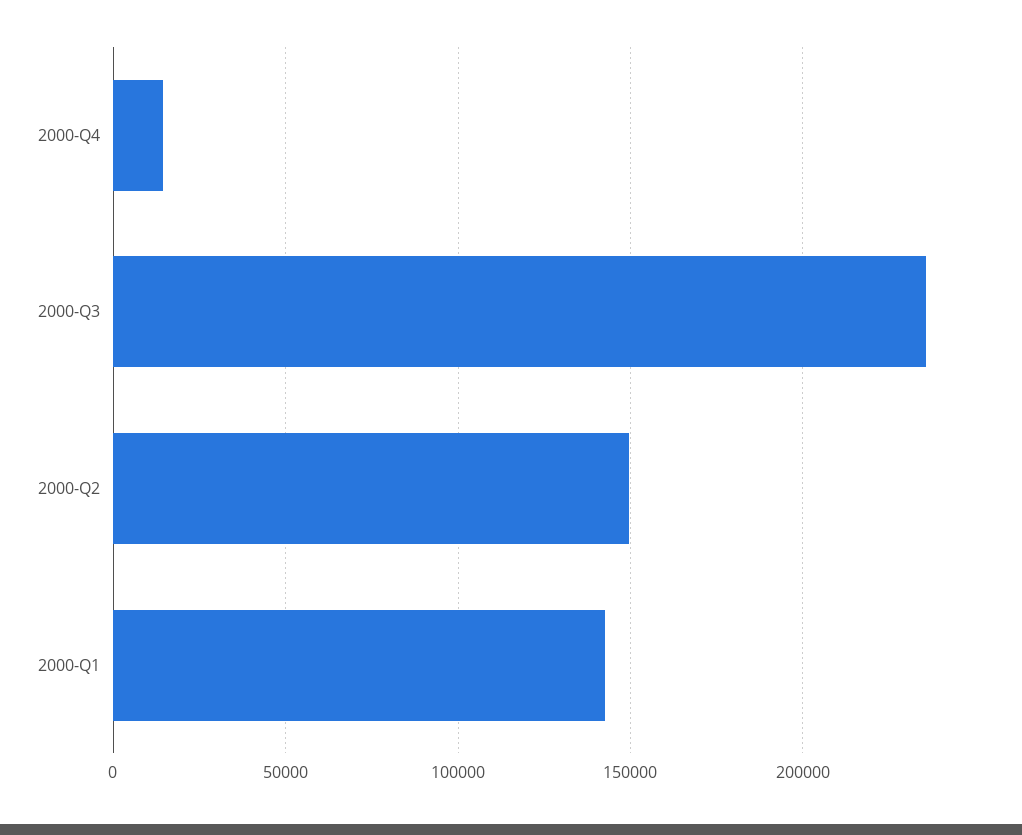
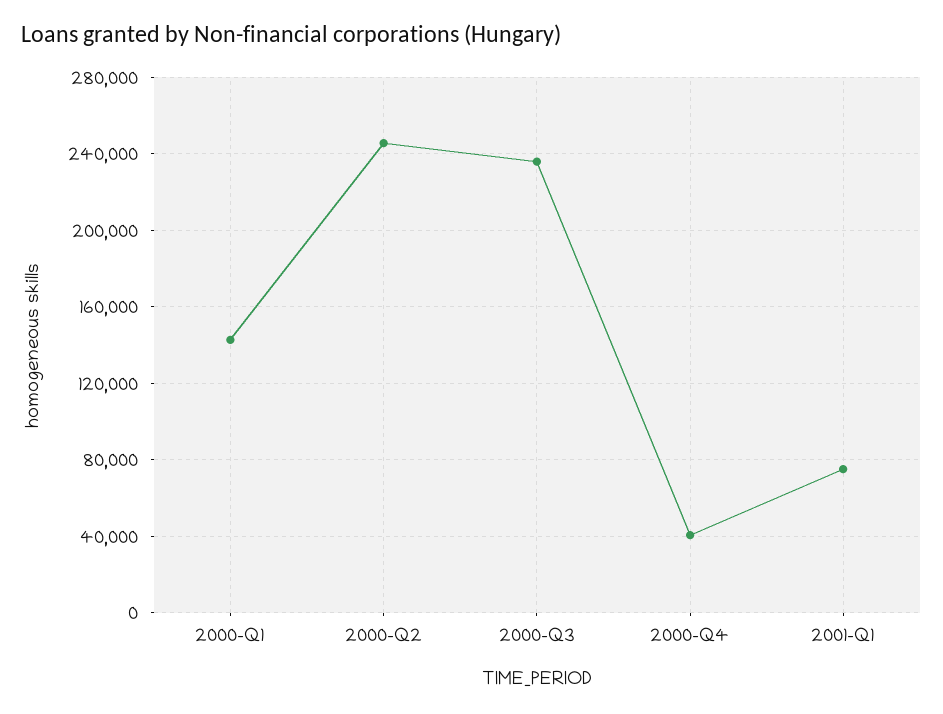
2000-Q4: 15000 -> 40000
2000-Q2: 150000 -> 245000
2001-Q1: none -> 75000

